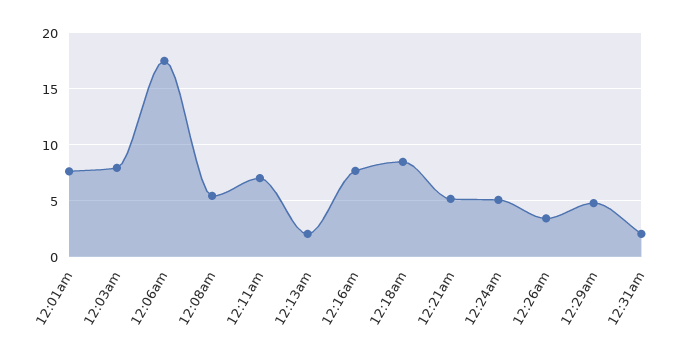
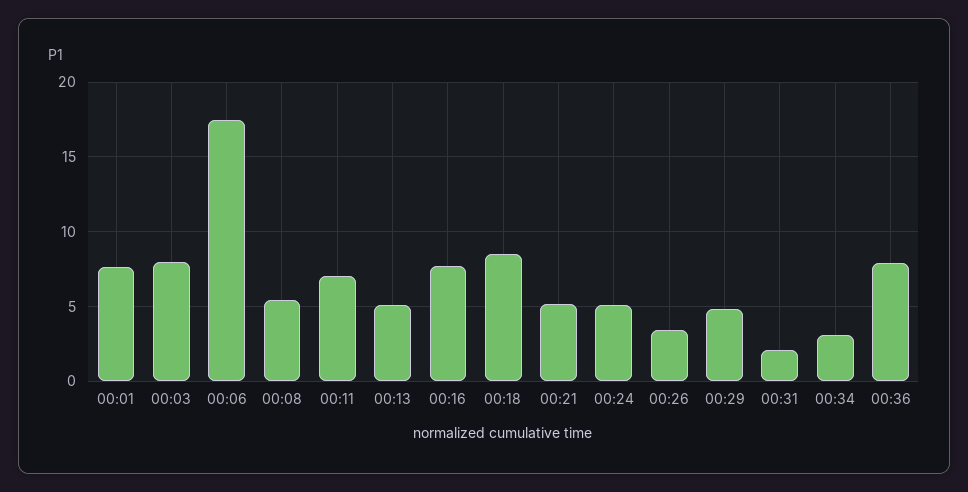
12:13am: 2 -> 5
00:34: none -> 3
00:36: none -> 8

